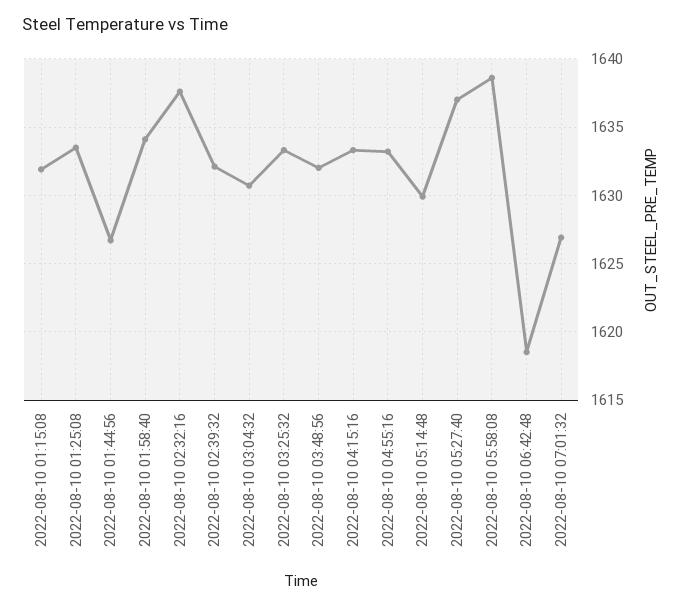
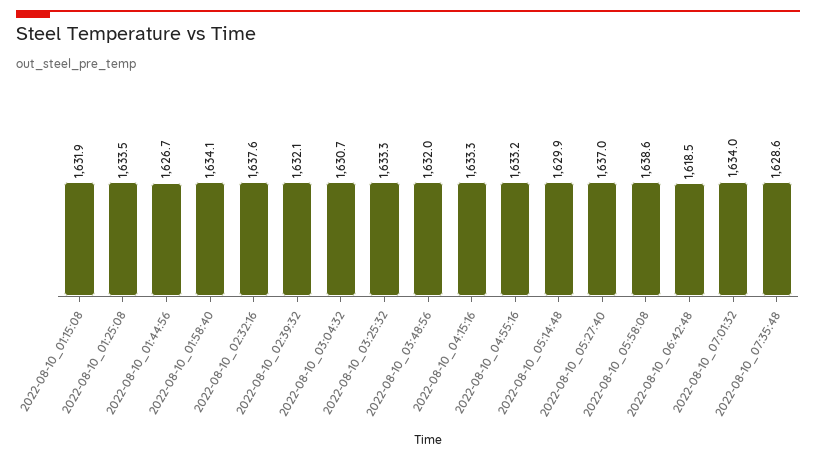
2022-08-10 07:01:32: 1627 -> 1634
2022-08-10_07:35:48: none -> 1628.6

